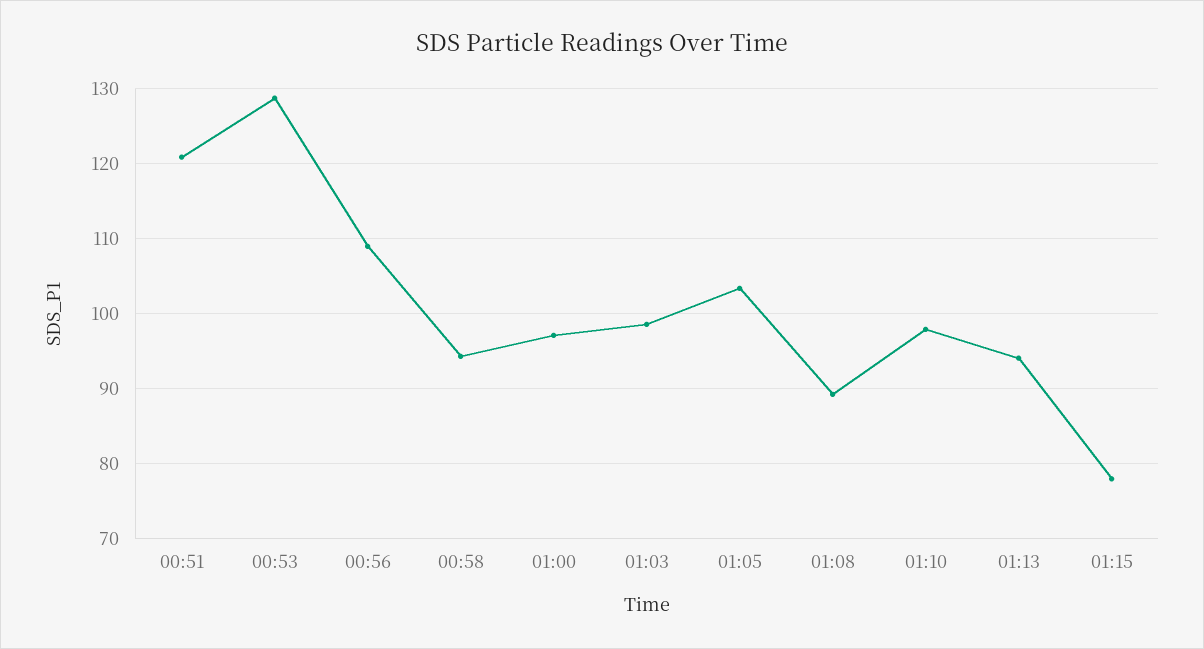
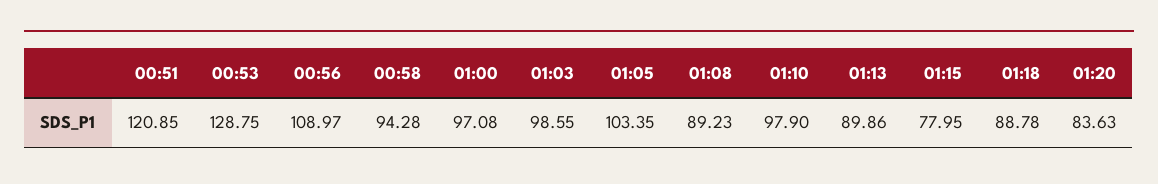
01:13: 94 -> 89.86
01:18: none -> 88.78
01:20: none -> 83.63

